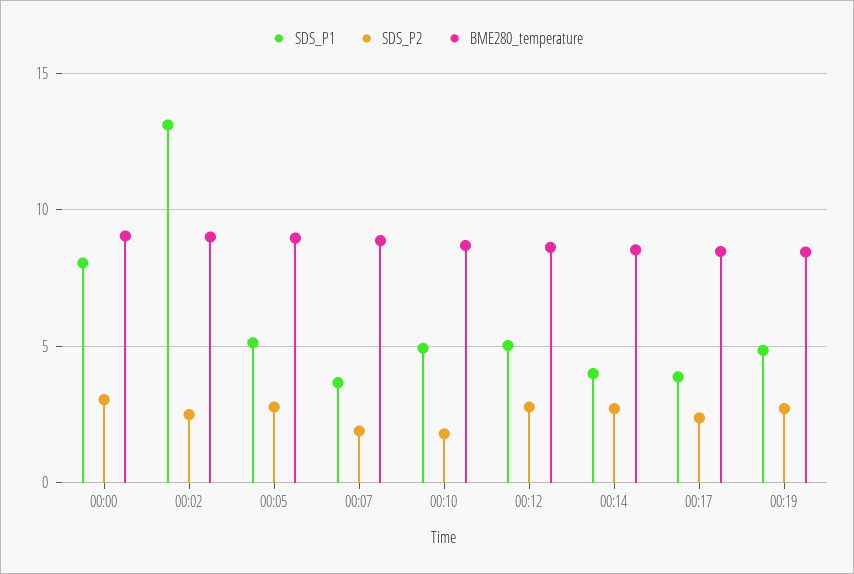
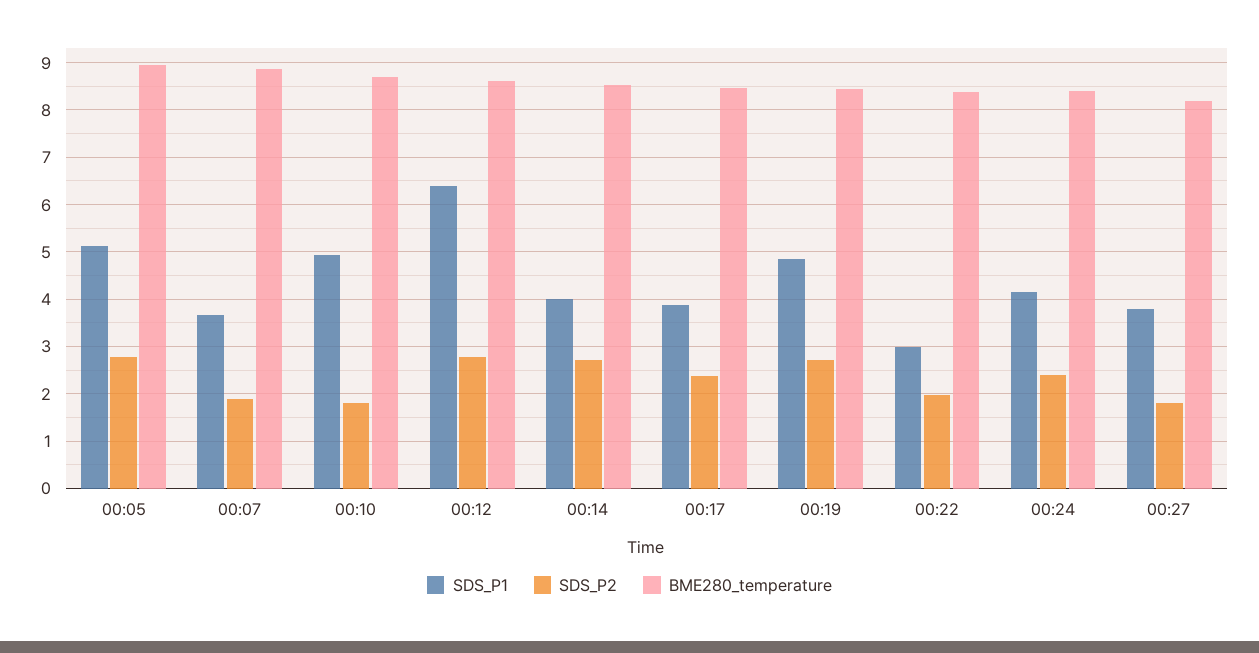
SDS_P1, 00:00: 8 -> none
SDS_P2, 00:00: 3 -> none
BME280_temperature, 00:00: 9 -> none
SDS_P1, 00:02: 13 -> none
SDS_P2, 00:02: 2.5 -> none
BME280_temperature, 00:02: 9 -> none
SDS_P1, 00:12: 5 -> 6.4
SDS_P1, 00:22: none -> 3
SDS_P2, 00:22: none -> 2
BME280_temperature, 00:22: none -> 8.4
SDS_P1, 00:24: none -> 4.2
SDS_P2, 00:24: none -> 2.4
BME280_temperature, 00:24: none -> 8.4
SDS_P1, 00:27: none -> 3.8
SDS_P2, 00:27: none -> 1.8
BME280_temperature, 00:27: none -> 8.2

